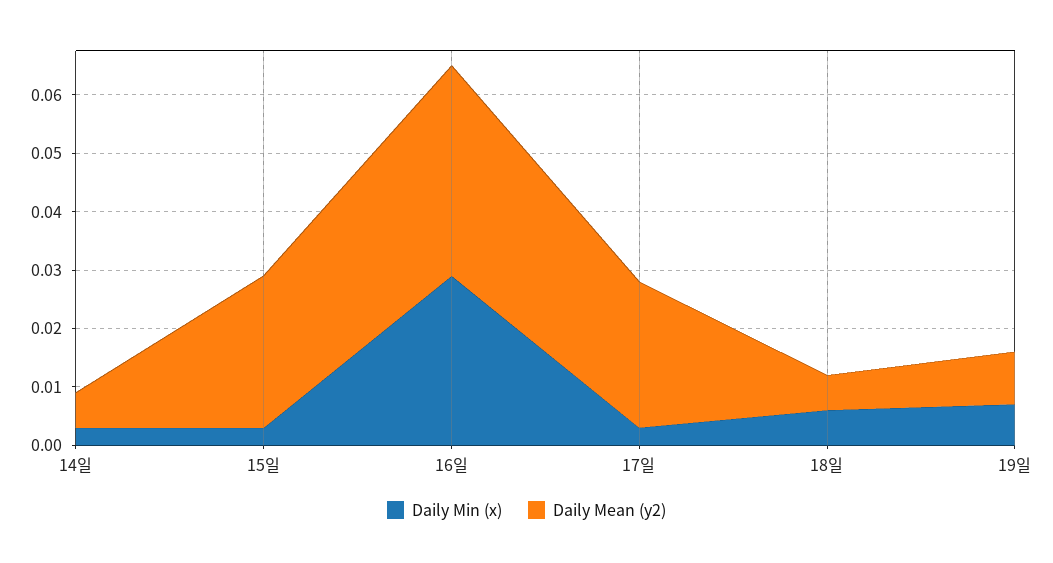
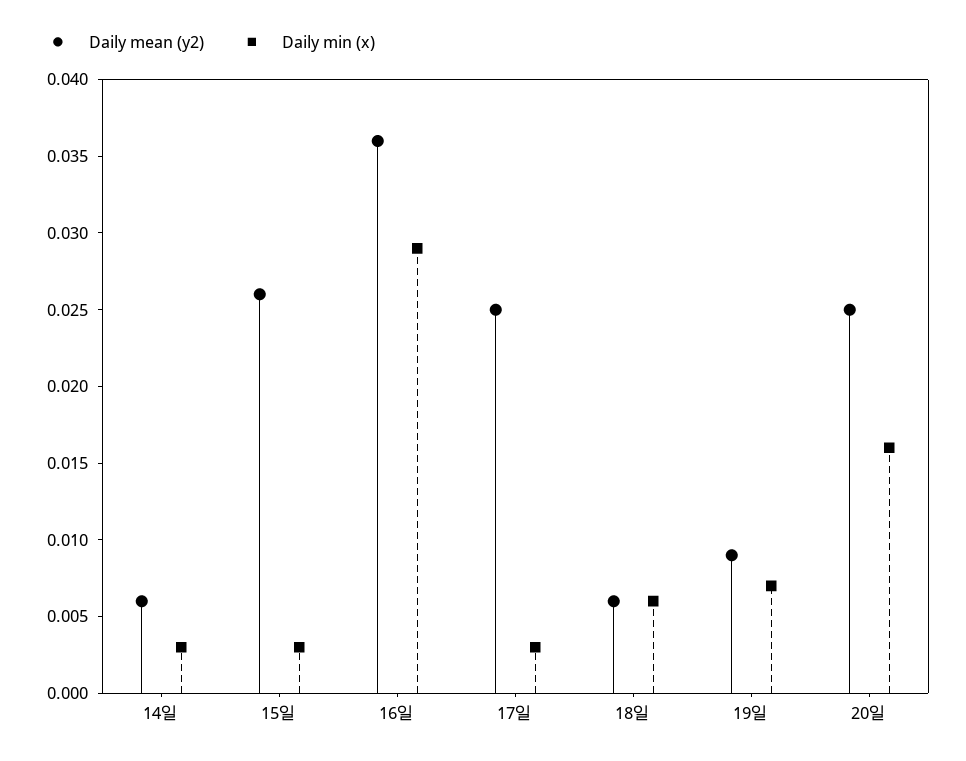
Daily Mean (y2), 20일: none -> 0.025
Daily Min (x), 20일: none -> 0.016

